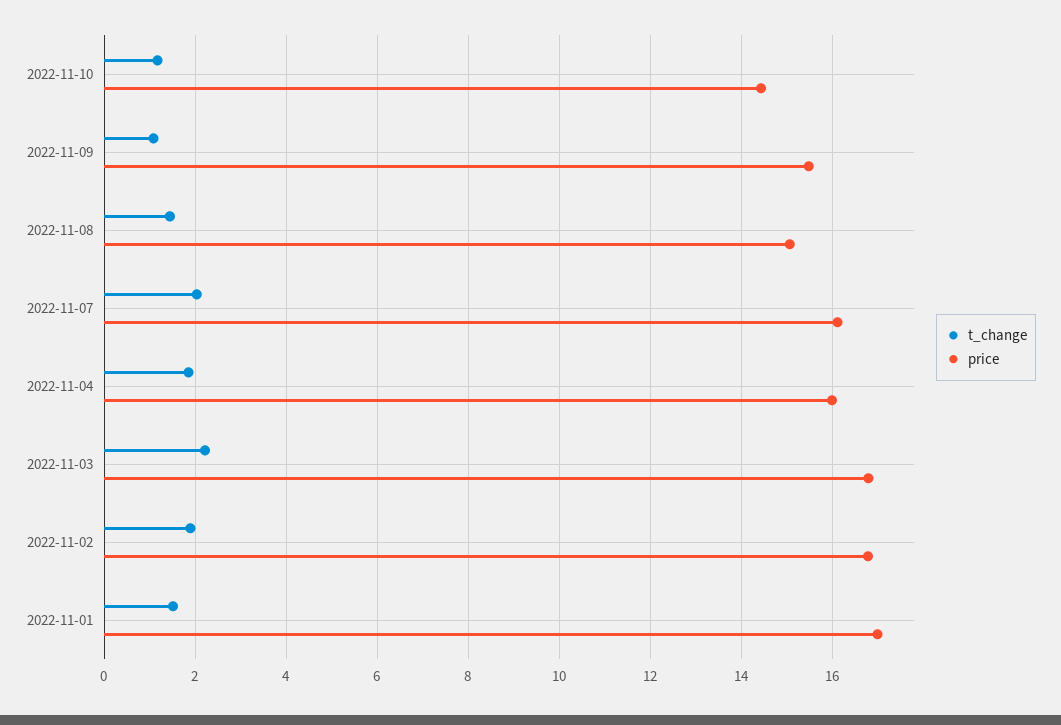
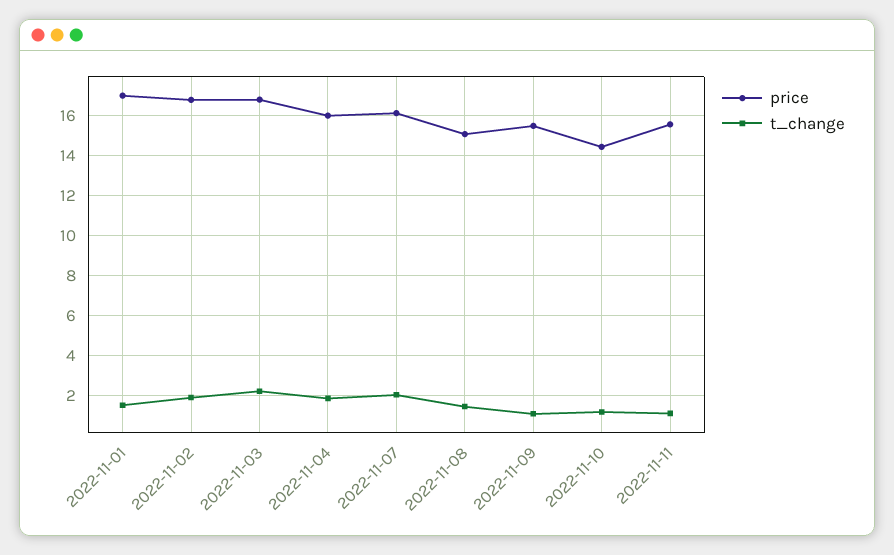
price, 2022-11-11: none -> 15.5
t_change, 2022-11-11: none -> 1

